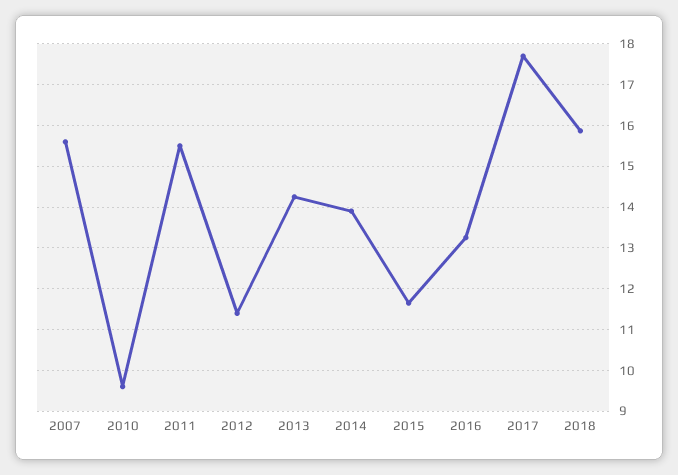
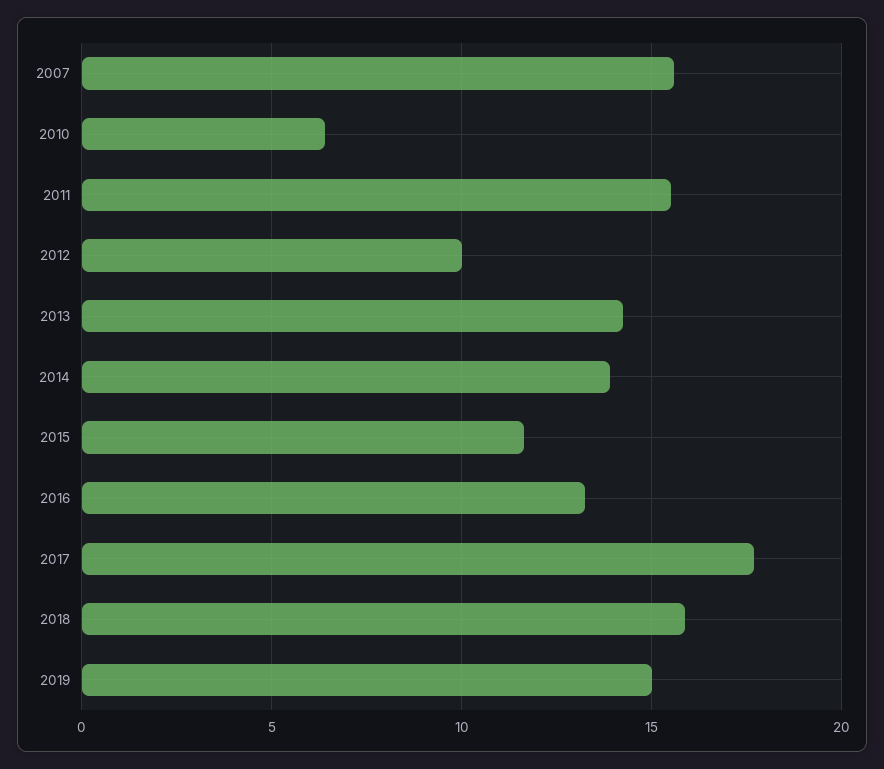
2010: 9.6 -> 6.5
2012: 11.4 -> 10
2019: none -> 15

